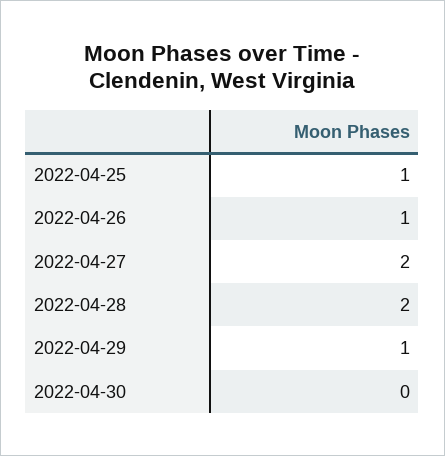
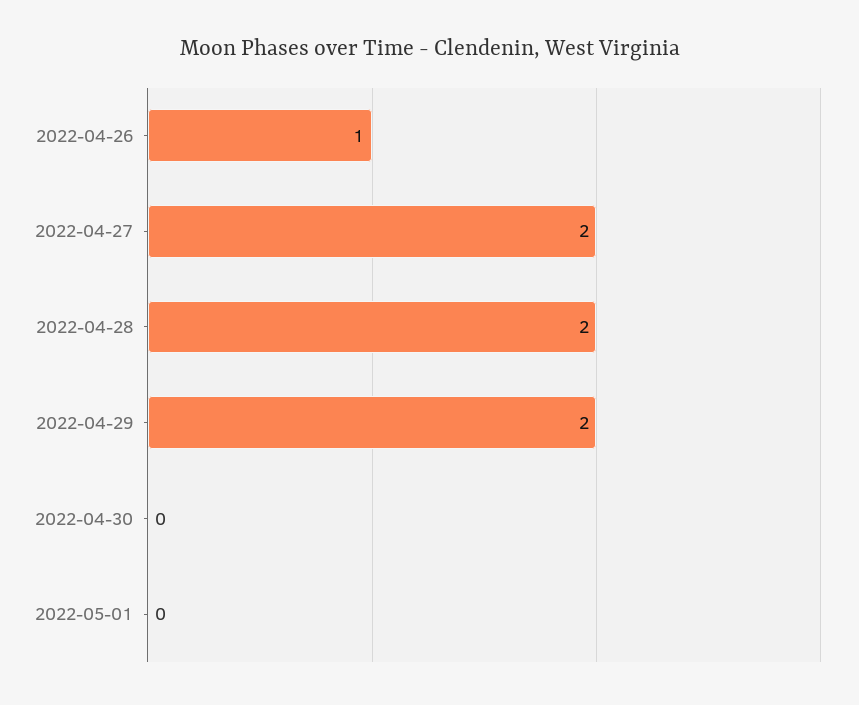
2022-04-25: 1 -> none
2022-04-29: 1 -> 2
2022-05-01: none -> 0

